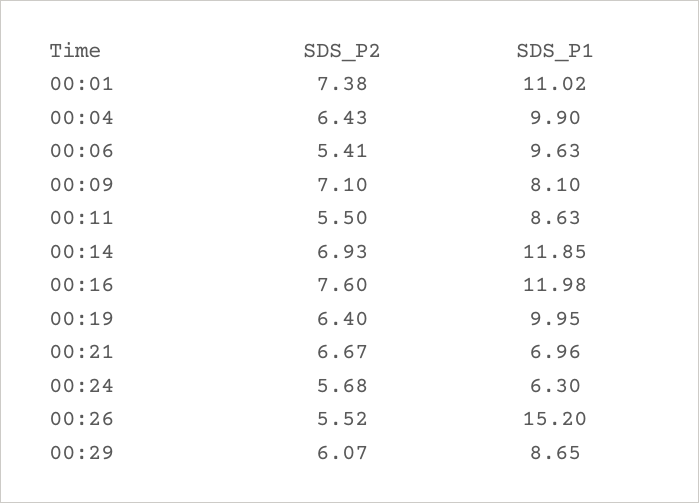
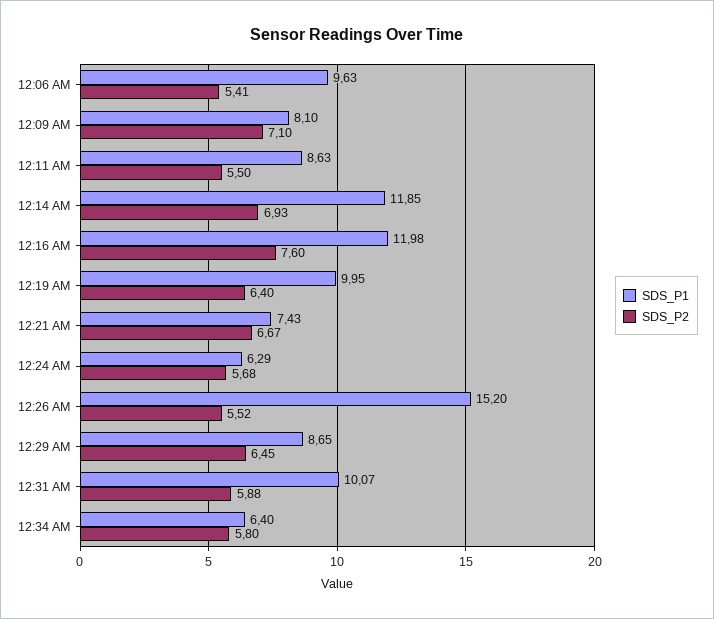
SDS_P2, 00:01: 7.38 -> none
SDS_P1, 00:01: 11.02 -> none
SDS_P2, 00:04: 6.43 -> none
SDS_P1, 00:04: 9.9 -> none
SDS_P1, 00:21: 6.96 -> 7.43
SDS_P1, 00:24: 6.3 -> 6.29
SDS_P2, 00:29: 6.07 -> 6.45
SDS_P1, 12:31 AM: none -> 10.07
SDS_P2, 12:31 AM: none -> 5.88
SDS_P1, 12:34 AM: none -> 6.4
SDS_P2, 12:34 AM: none -> 5.8

